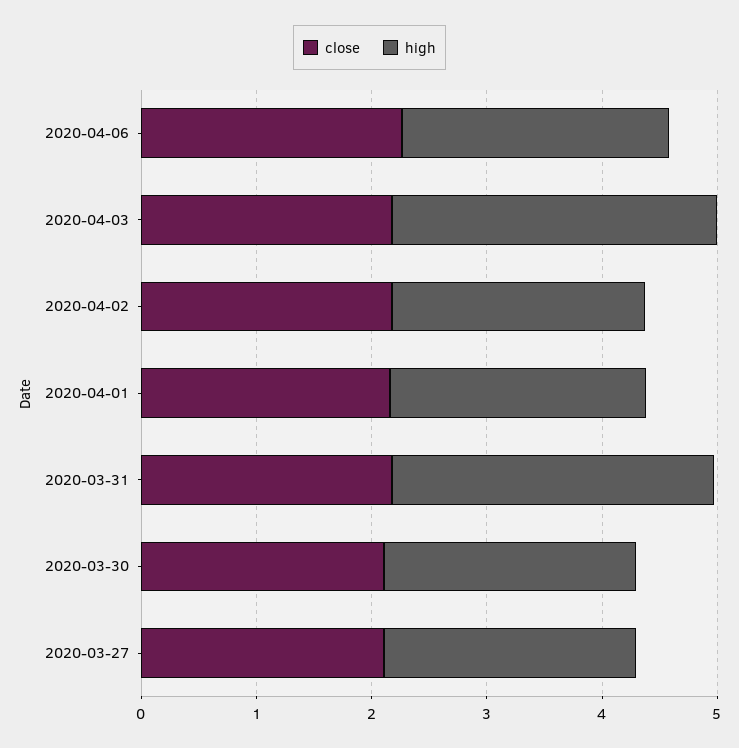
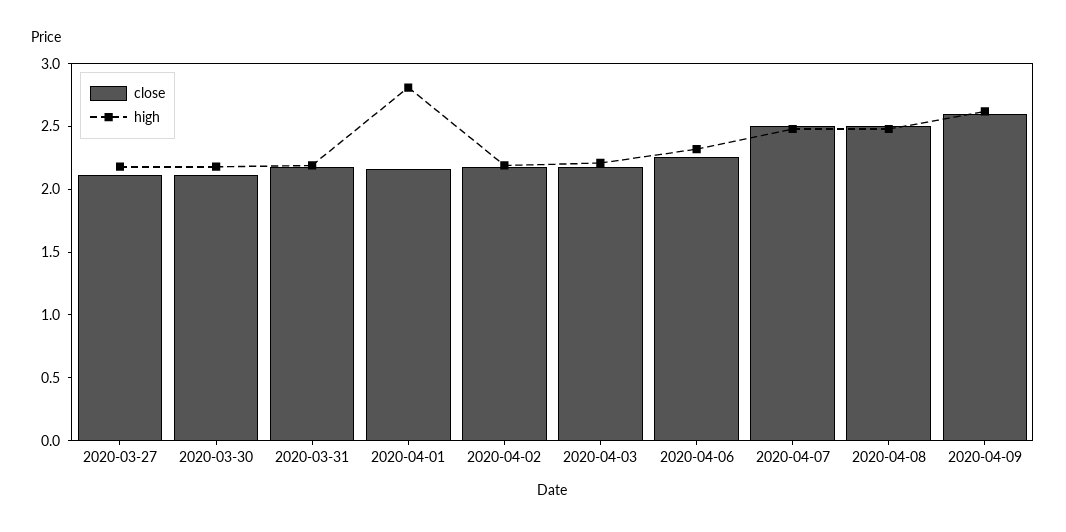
high, 2020-04-03: 2.8 -> 2.2
high, 2020-04-01: 2.2 -> 2.8
high, 2020-03-31: 2.8 -> 2.2
close, 2020-04-07: none -> 2.5
high, 2020-04-07: none -> 2.5
close, 2020-04-08: none -> 2.5
high, 2020-04-08: none -> 2.5
close, 2020-04-09: none -> 2.6
high, 2020-04-09: none -> 2.6

